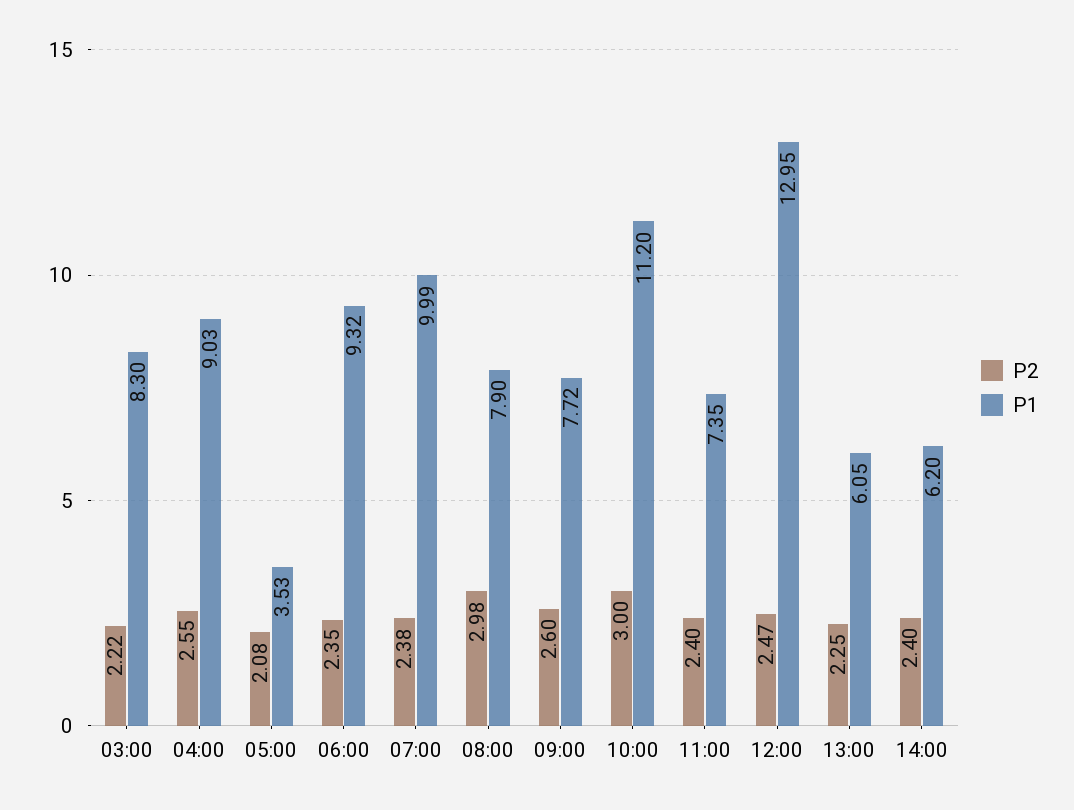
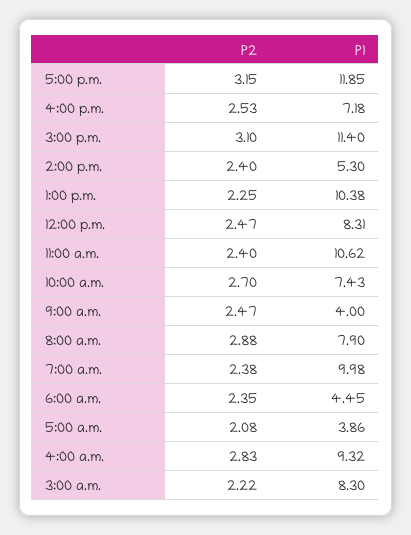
P2, 04:00: 2.55 -> 2.83
P1, 04:00: 9.03 -> 9.32
P1, 05:00: 3.53 -> 3.86
P1, 06:00: 9.32 -> 4.45
P1, 07:00: 9.99 -> 9.98
P2, 08:00: 2.98 -> 2.88
P2, 09:00: 2.6 -> 2.47
P1, 09:00: 7.72 -> 4
P2, 10:00: 3 -> 2.7
P1, 10:00: 11.2 -> 7.43
P1, 11:00: 7.35 -> 10.62
P1, 12:00: 12.95 -> 8.31
P1, 13:00: 6.05 -> 10.38
P1, 14:00: 6.2 -> 5.3
P2, 5:00 p.m.: none -> 3.15
P1, 5:00 p.m.: none -> 11.85
P2, 4:00 p.m.: none -> 2.53
P1, 4:00 p.m.: none -> 7.18
P2, 3:00 p.m.: none -> 3.1
P1, 3:00 p.m.: none -> 11.4

